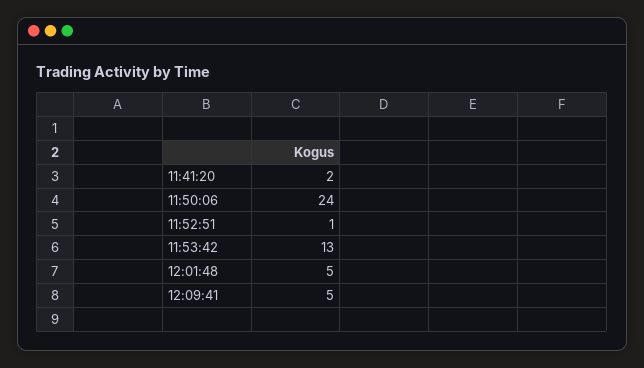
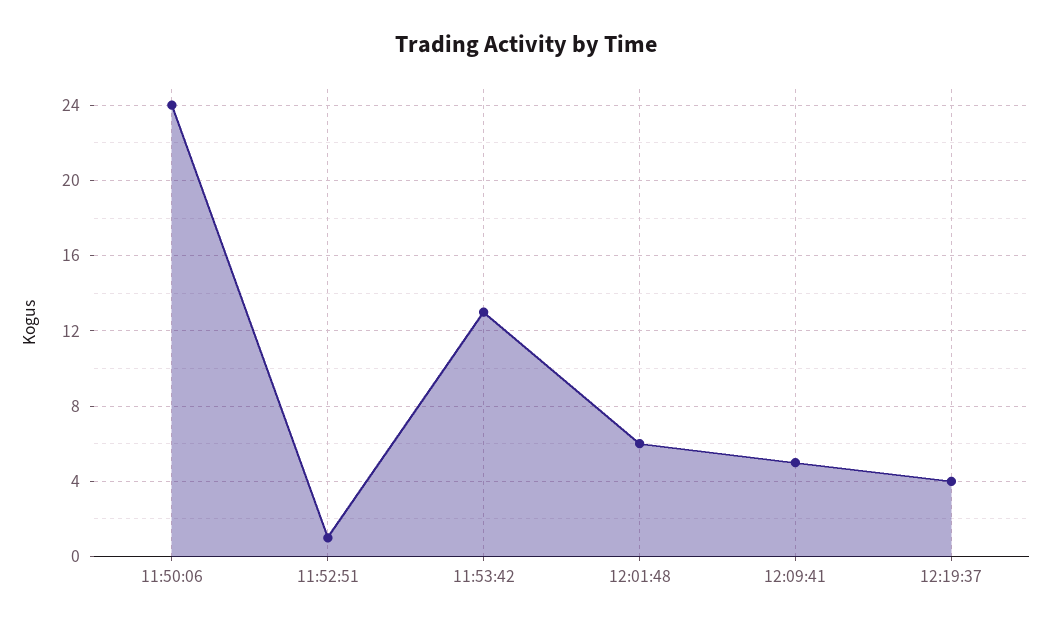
11:41:20: 2 -> none
12:01:48: 5 -> 6
12:19:37: none -> 4

